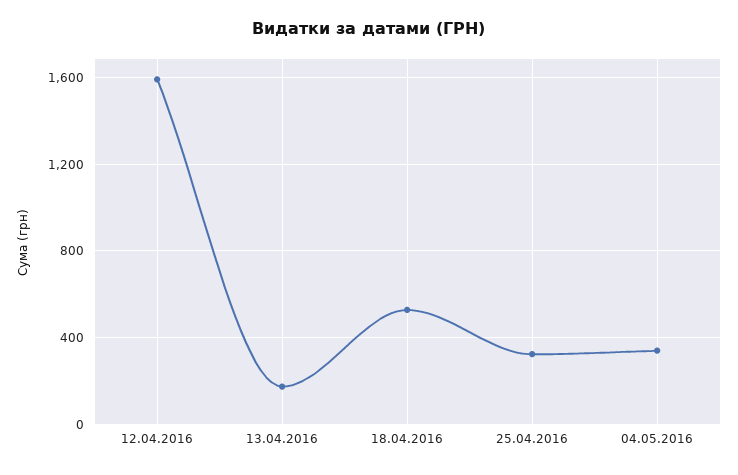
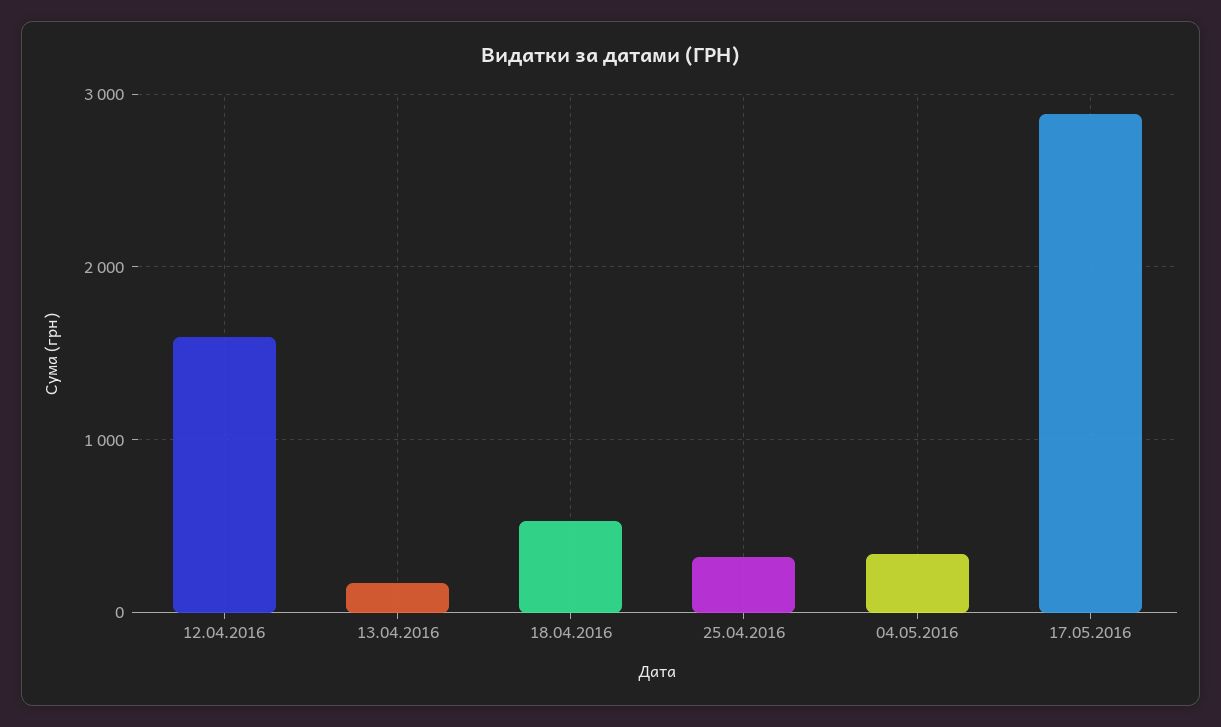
17.05.2016: none -> 2900

